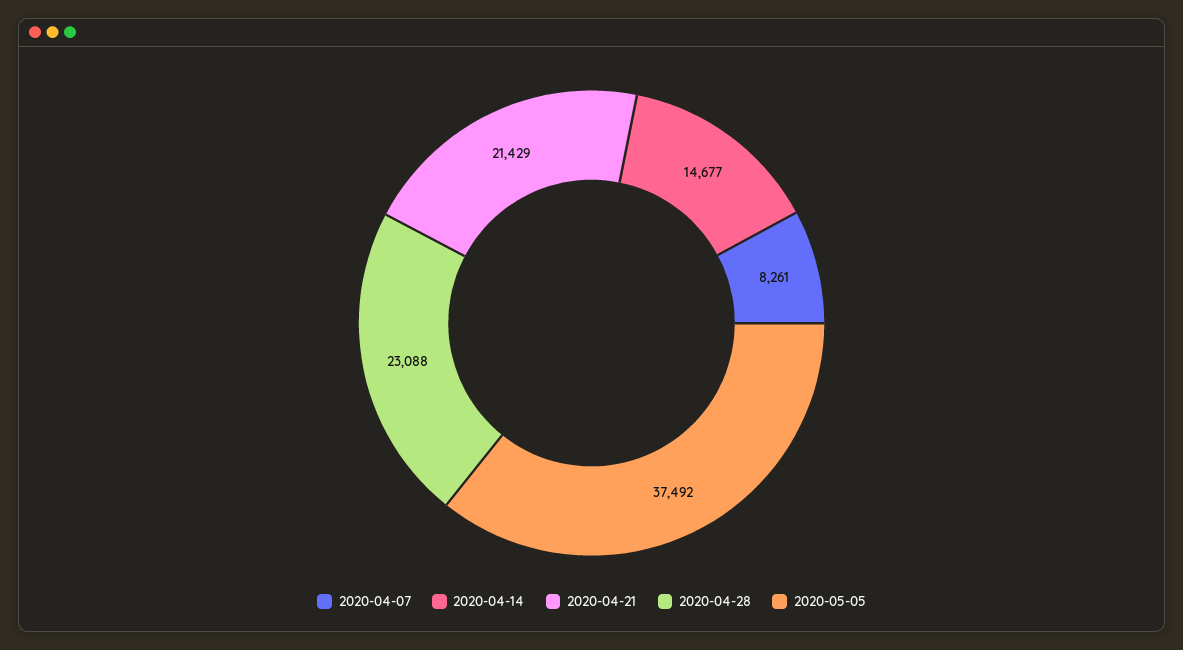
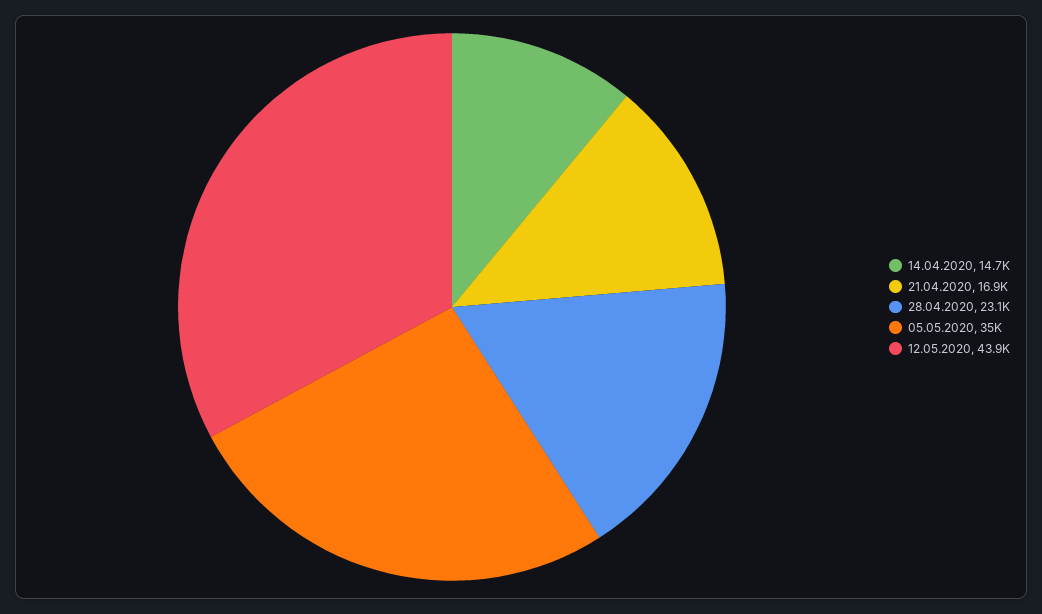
2020-04-07: 8261 -> none
2020-04-21: 21429 -> 16900
2020-05-05: 37492 -> 35000
12.05.2020: none -> 43900

